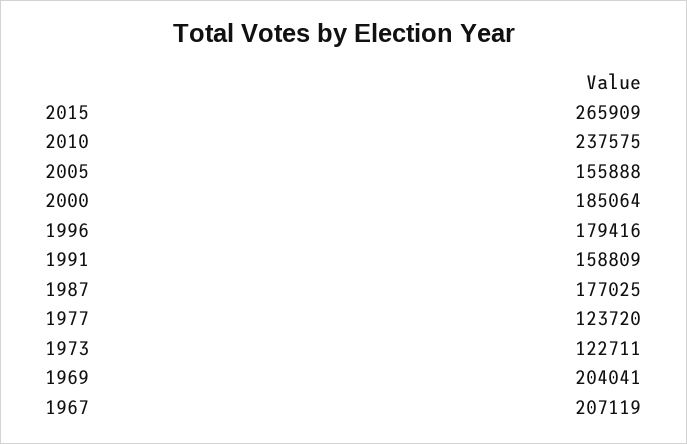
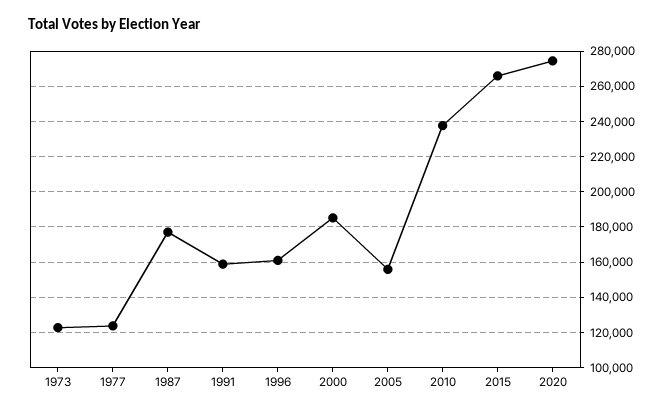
1996: 179416 -> 160000
1969: 204041 -> none
1967: 207119 -> none
2020: none -> 275000

